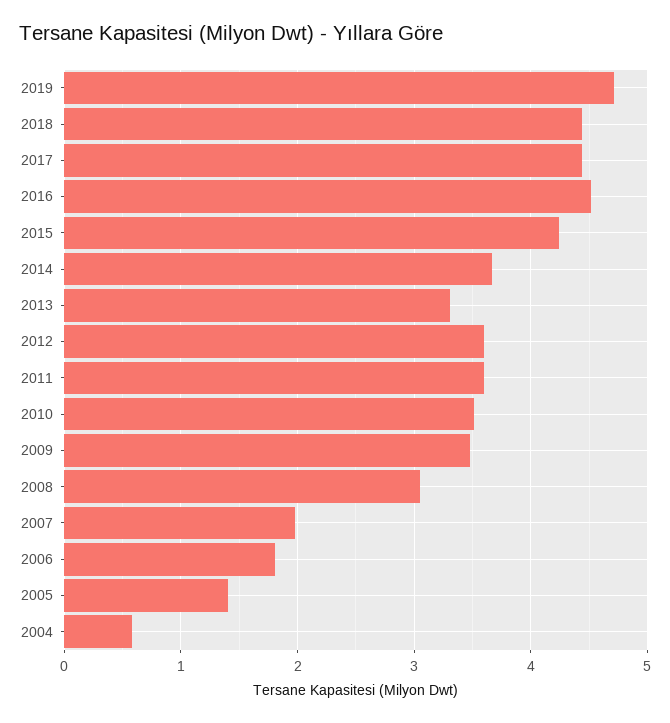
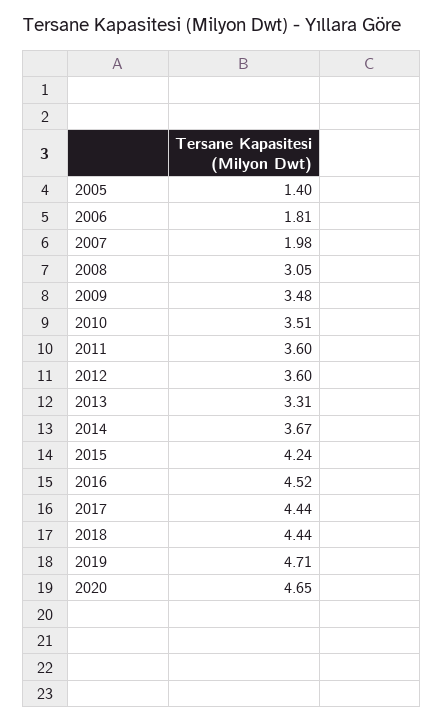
2004: 0.6 -> none
2020: none -> 4.65

